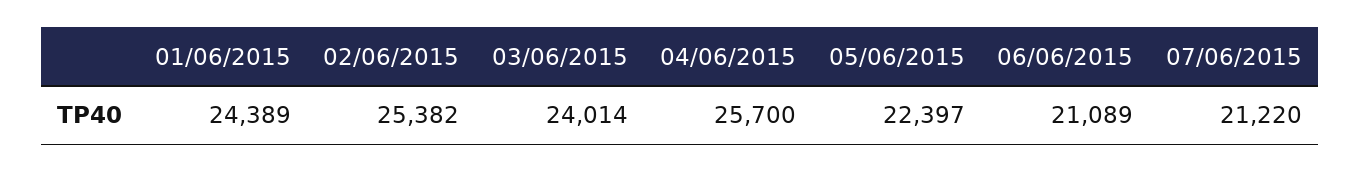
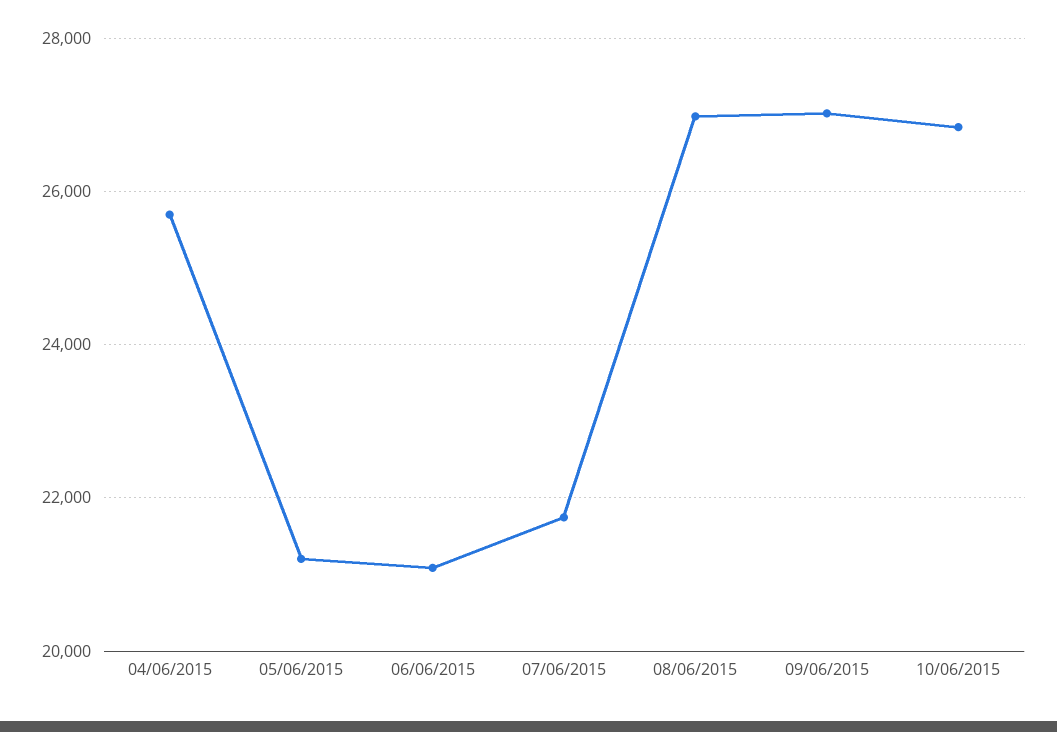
01/06/2015: 24389 -> none
02/06/2015: 25382 -> none
03/06/2015: 24014 -> none
05/06/2015: 22397 -> 21200
07/06/2015: 21220 -> 21800
08/06/2015: none -> 27000
09/06/2015: none -> 27000
10/06/2015: none -> 26800

